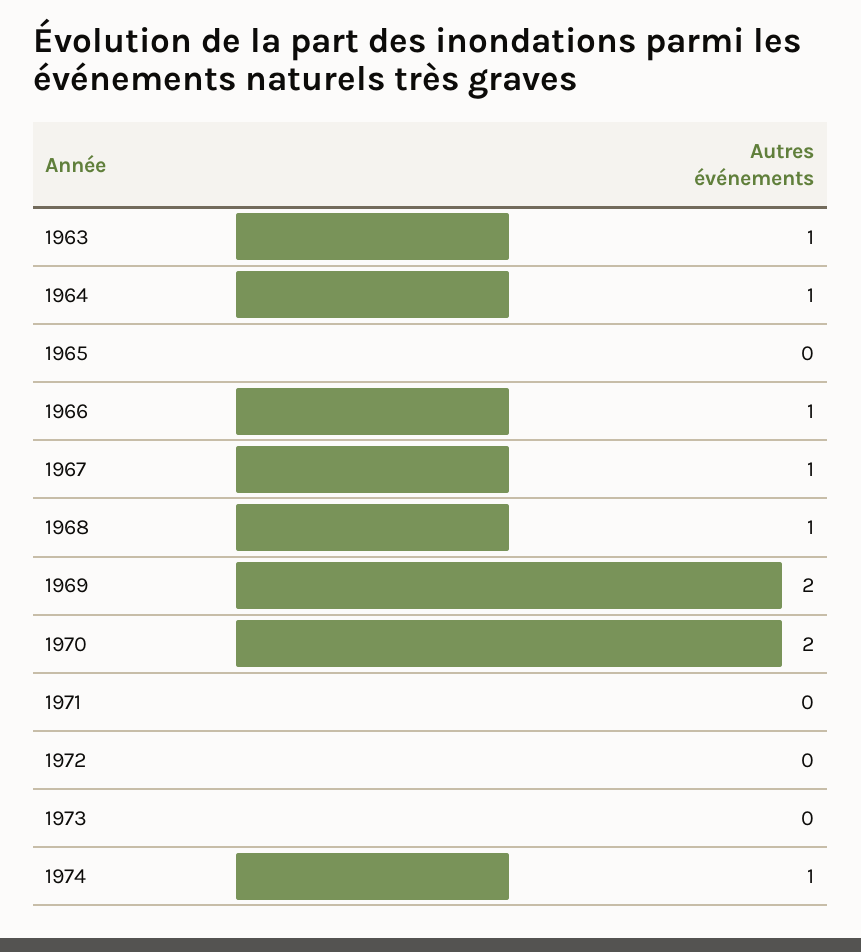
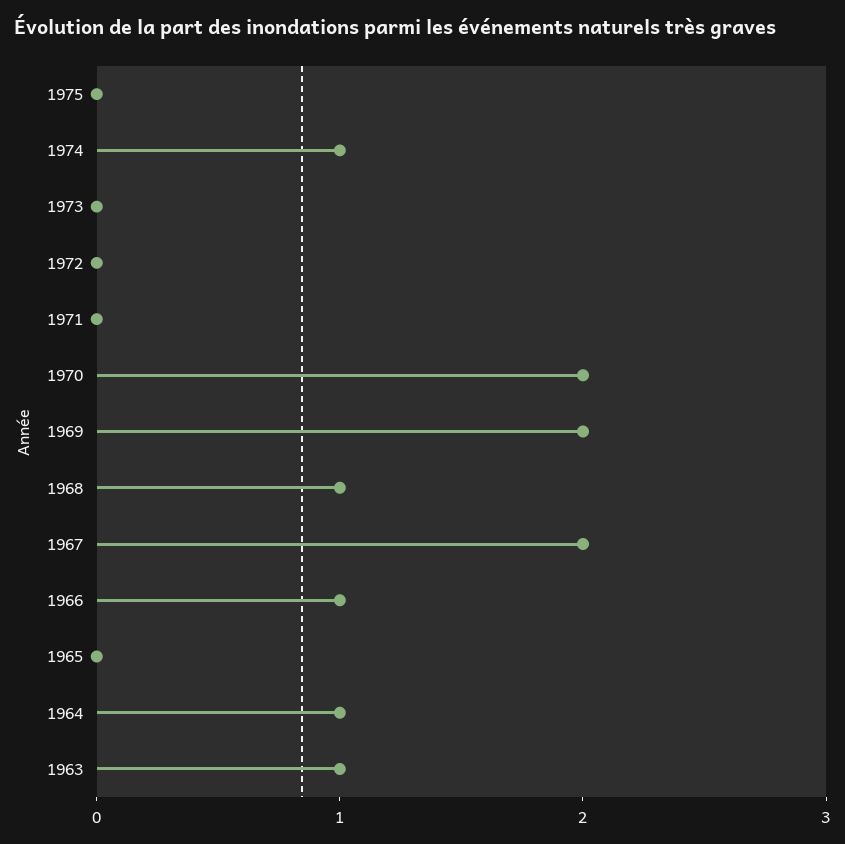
1967: 1 -> 2
1975: none -> 0

